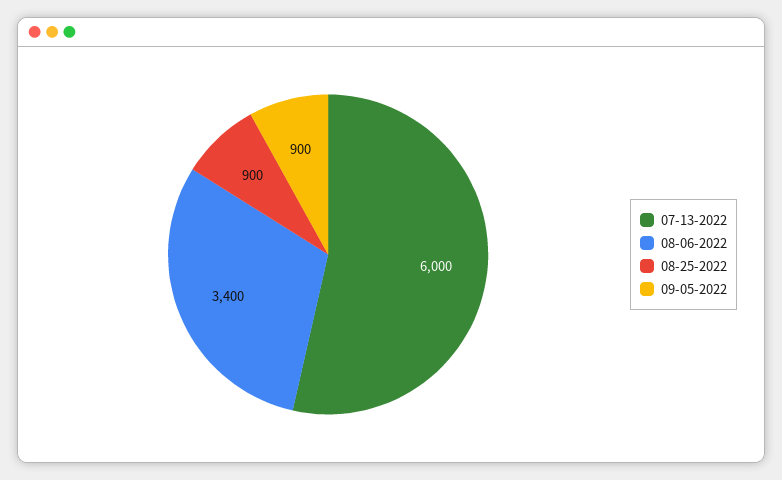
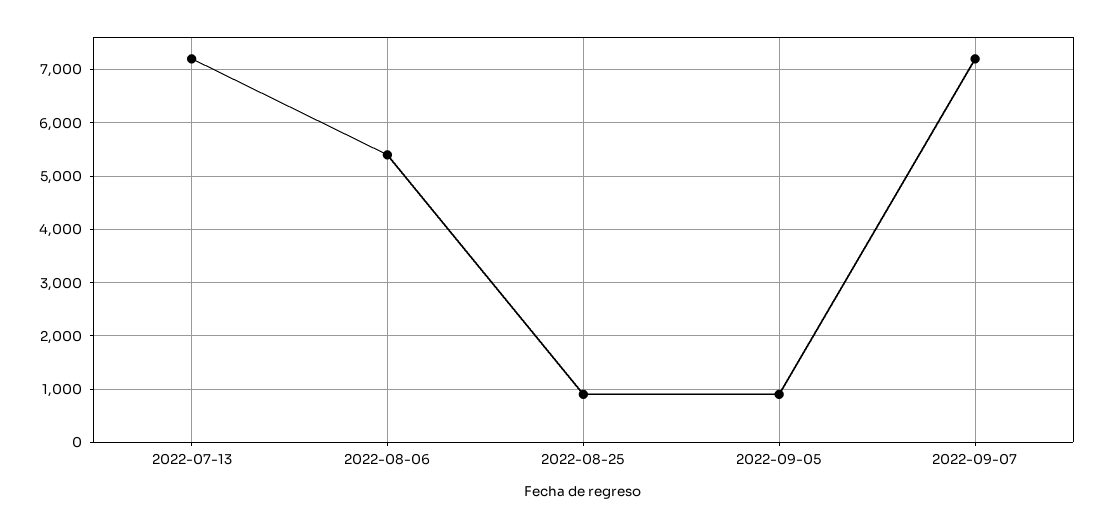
07-13-2022: 6000 -> 7200
08-06-2022: 3400 -> 5400
2022-09-07: none -> 7200

